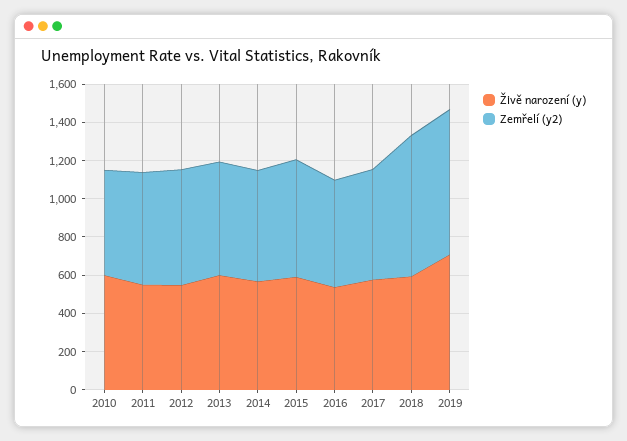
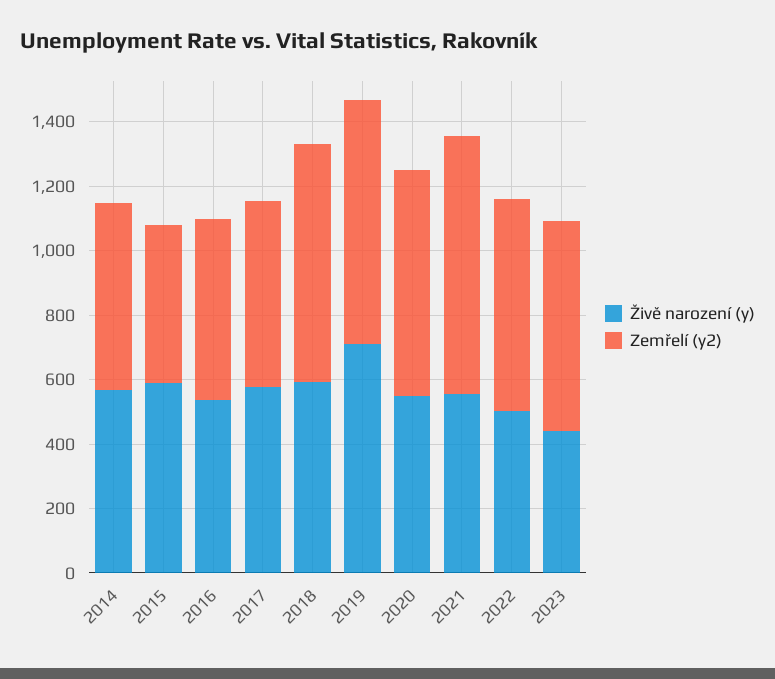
Živě narození (y), 2010: 600 -> none
Zemřelí (y2), 2010: 550 -> none
Živě narození (y), 2011: 550 -> none
Zemřelí (y2), 2011: 600 -> none
Živě narození (y), 2012: 550 -> none
Zemřelí (y2), 2012: 600 -> none
Živě narození (y), 2013: 600 -> none
Zemřelí (y2), 2013: 600 -> none
Zemřelí (y2), 2015: 600 -> 500
Živě narození (y), 2020: none -> 550
Zemřelí (y2), 2020: none -> 700
Živě narození (y), 2021: none -> 550
Zemřelí (y2), 2021: none -> 800
Živě narození (y), 2022: none -> 500
Zemřelí (y2), 2022: none -> 650
Živě narození (y), 2023: none -> 450
Zemřelí (y2), 2023: none -> 650

